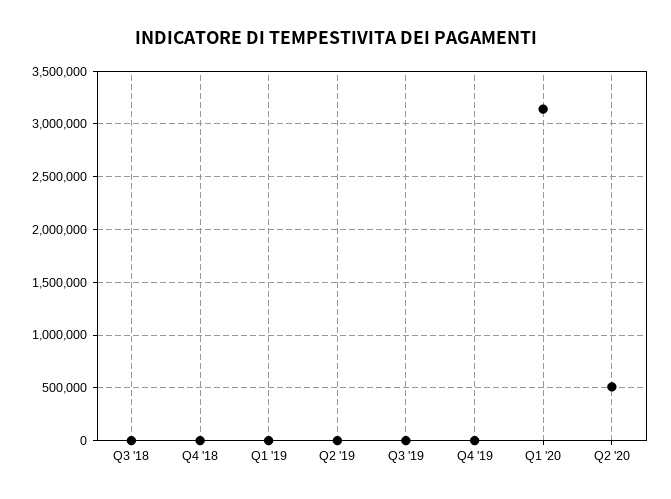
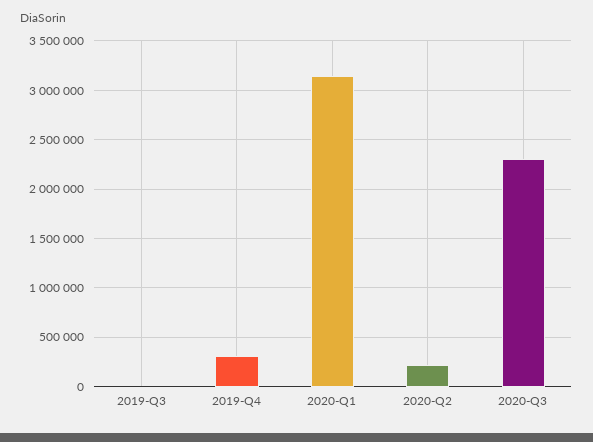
Q3 '18: 0 -> none
Q4 '18: 0 -> none
Q1 '19: 0 -> none
Q2 '19: 0 -> none
Q4 '19: 0 -> 300000
Q2 '20: 500000 -> 200000
2020-Q3: none -> 2300000

